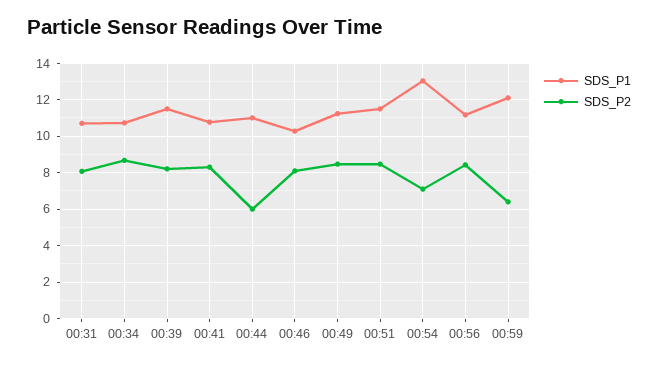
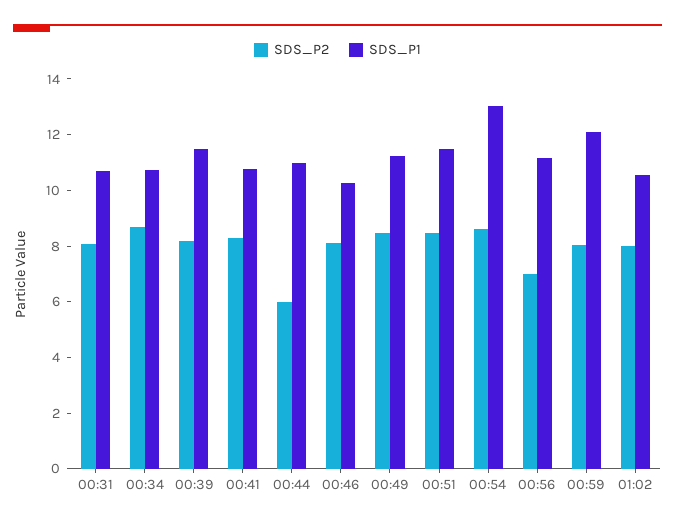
SDS_P2, 00:54: 7 -> 8.5
SDS_P2, 00:56: 8.5 -> 7
SDS_P2, 00:59: 6.5 -> 8
SDS_P2, 01:02: none -> 8
SDS_P1, 01:02: none -> 10.5

